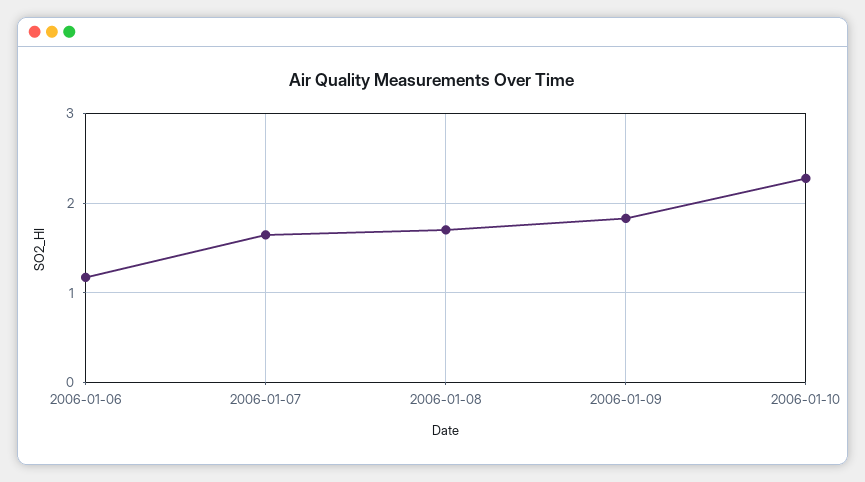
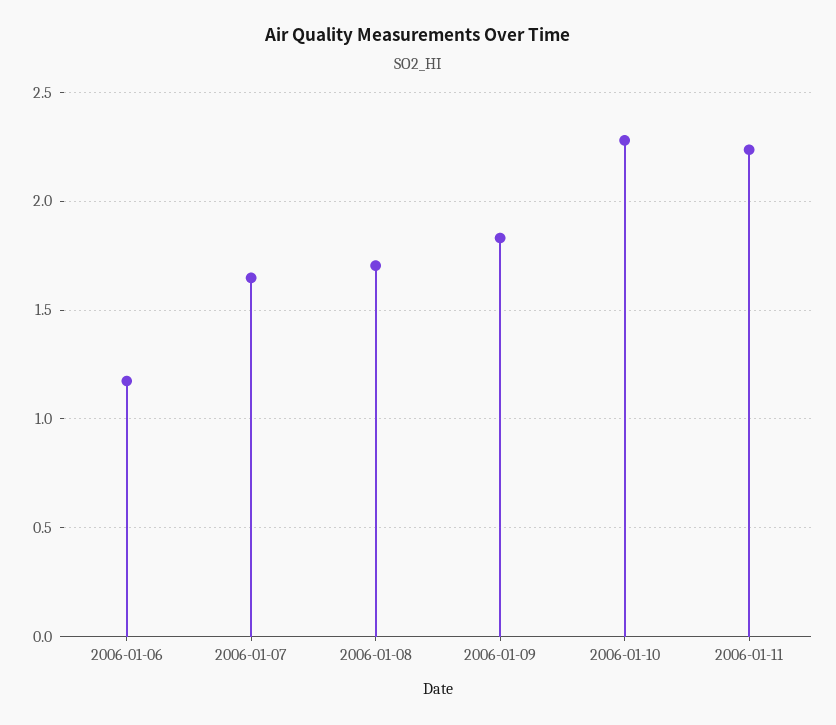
2006-01-11: none -> 2.25

